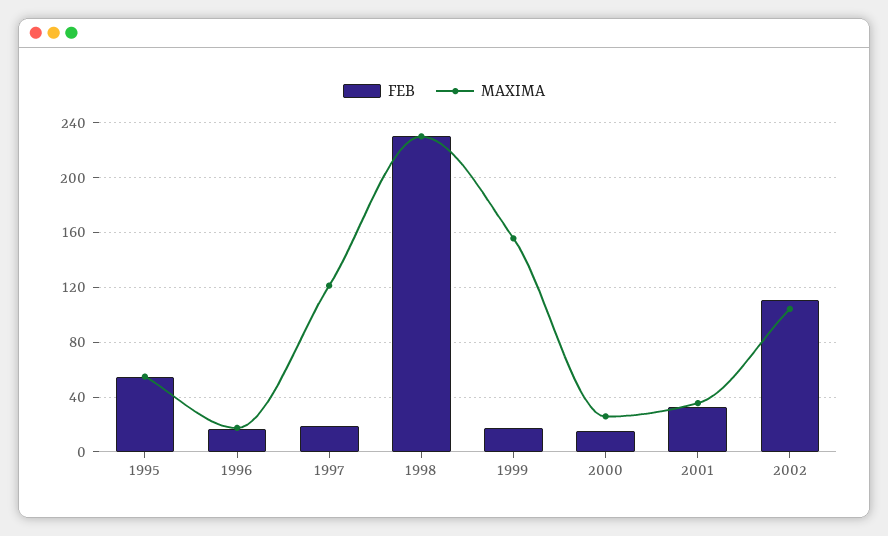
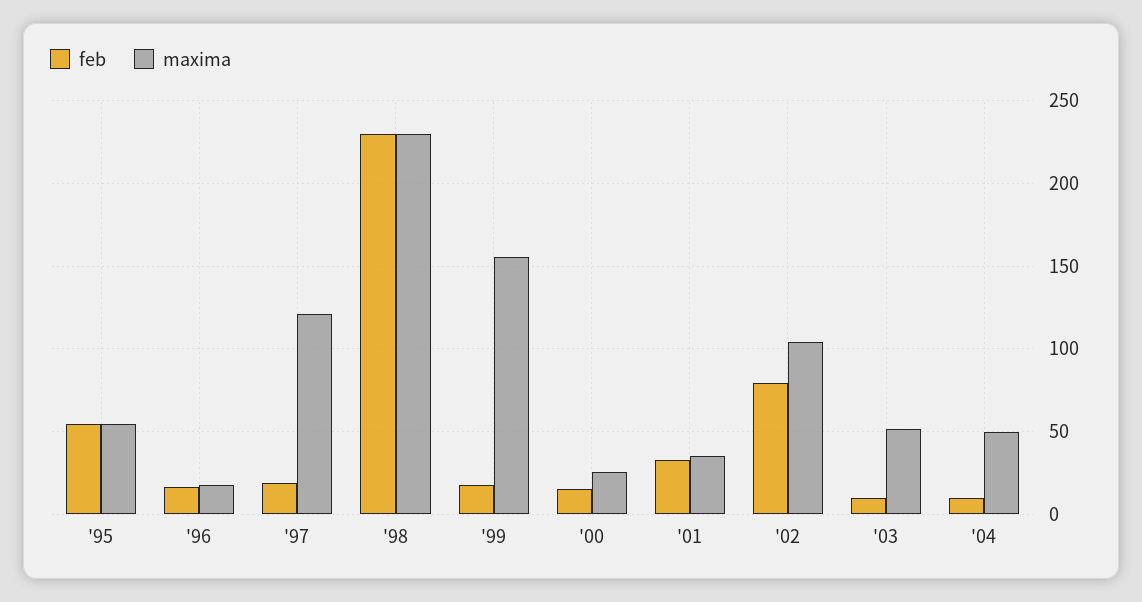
FEB, 2002: 110 -> 80
FEB, '03: none -> 10
MAXIMA, '03: none -> 50
FEB, '04: none -> 10
MAXIMA, '04: none -> 50

